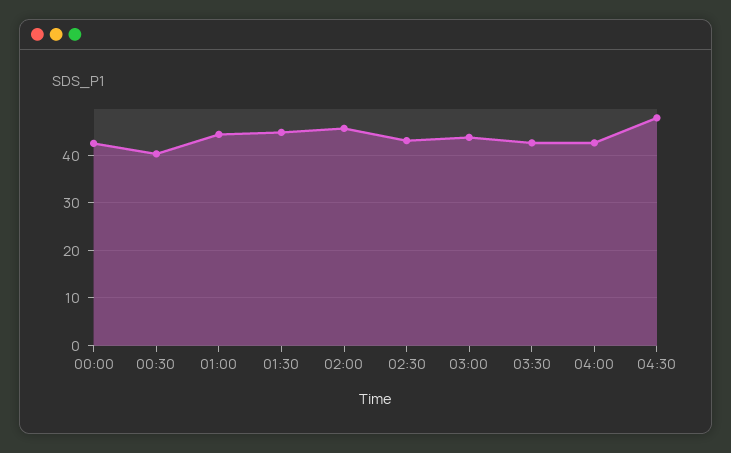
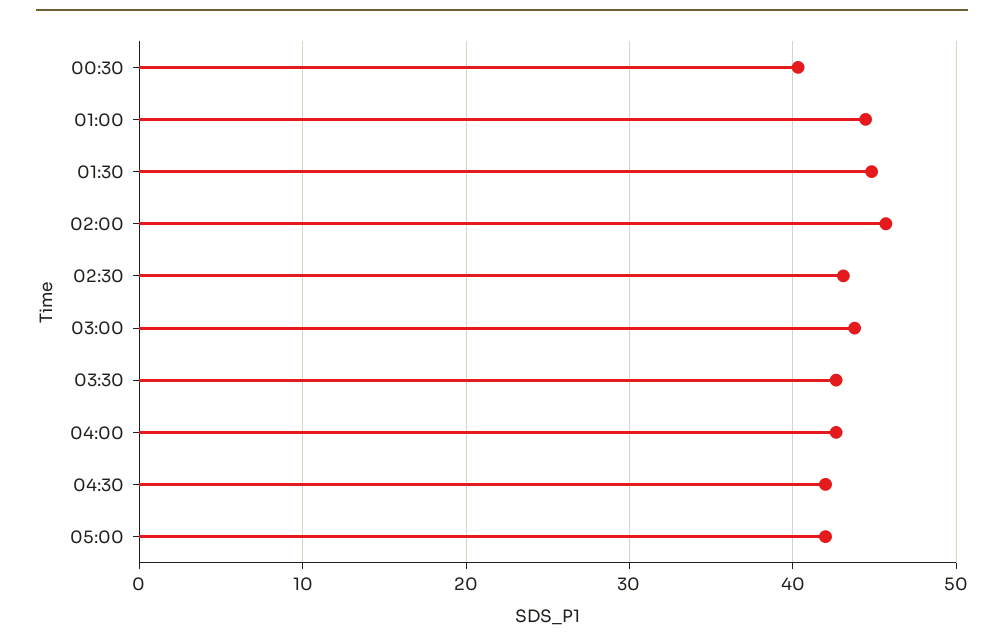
00:00: 42 -> none
04:30: 48 -> 42
05:00: none -> 42

